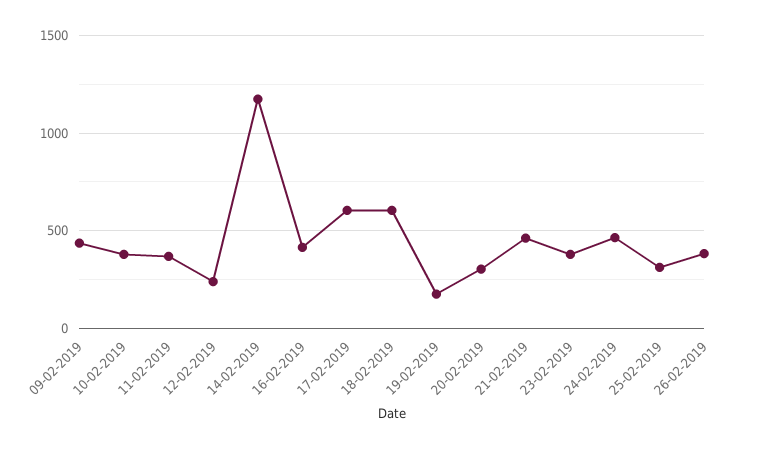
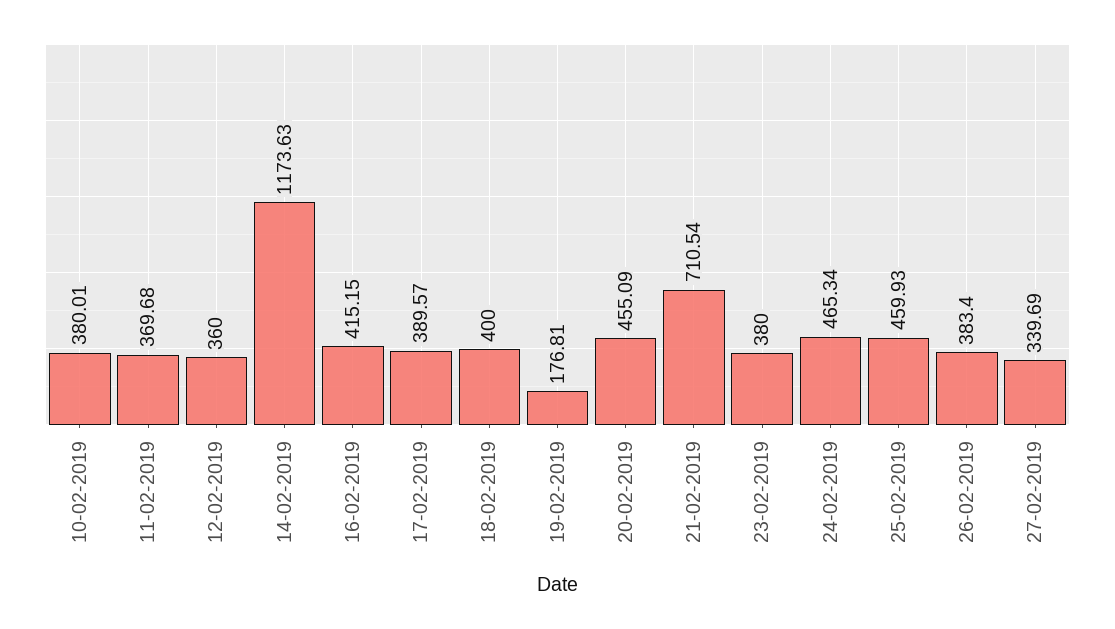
09-02-2019: 450 -> none
12-02-2019: 250 -> 360
17-02-2019: 600 -> 389.57
18-02-2019: 600 -> 400
20-02-2019: 300 -> 455.09
21-02-2019: 450 -> 710.54
25-02-2019: 300 -> 459.93
27-02-2019: none -> 339.69

